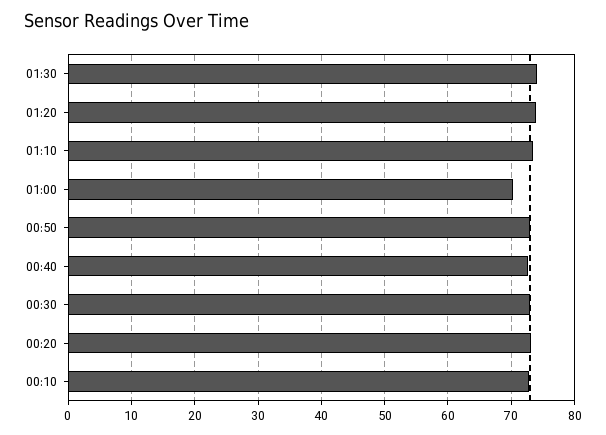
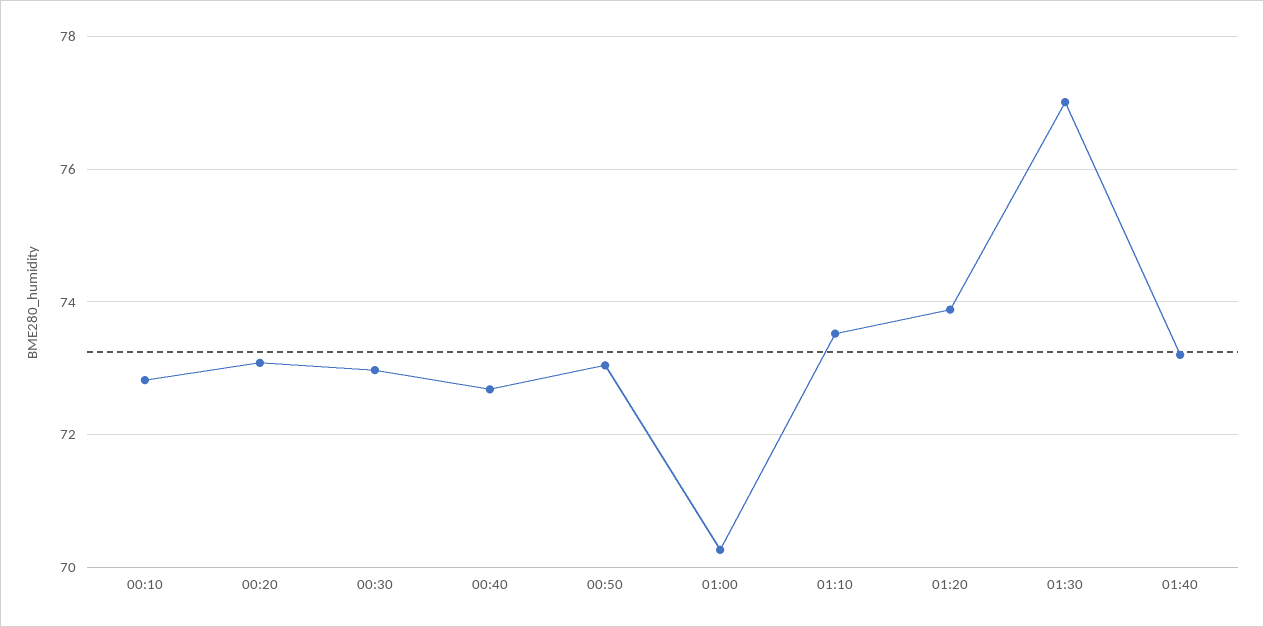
01:30: 74 -> 77
01:40: none -> 73.2

